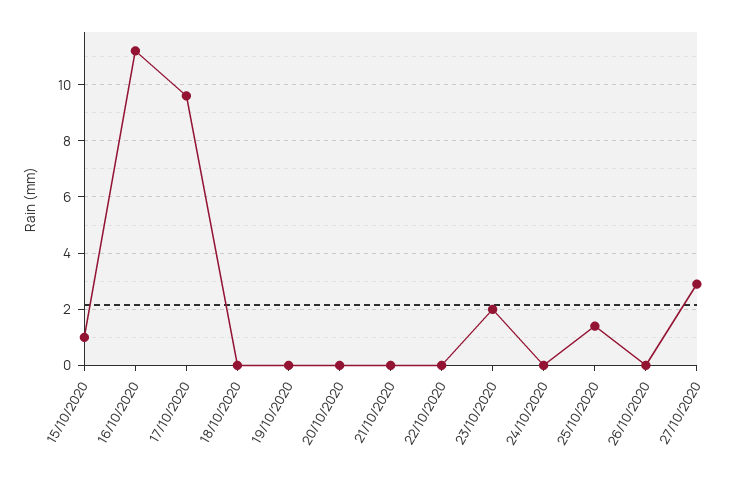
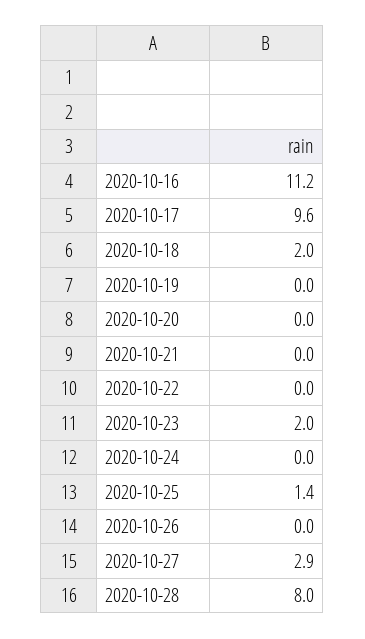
15/10/2020: 1 -> none
18/10/2020: 0 -> 2
2020-10-28: none -> 8

